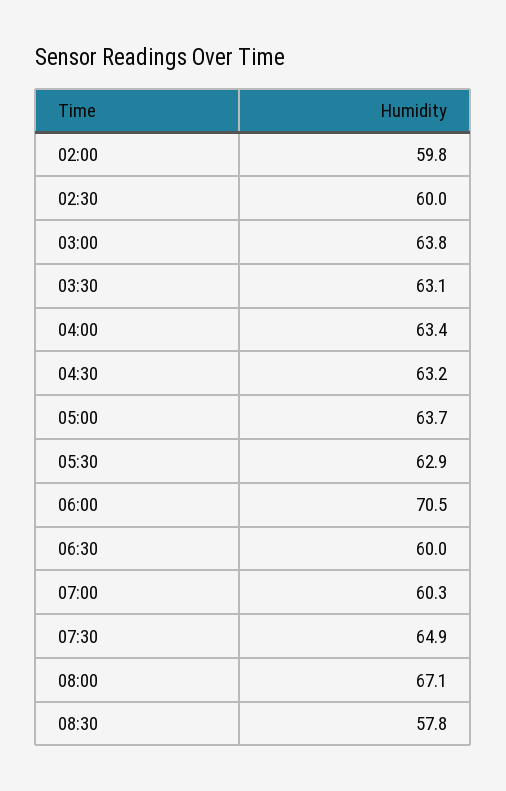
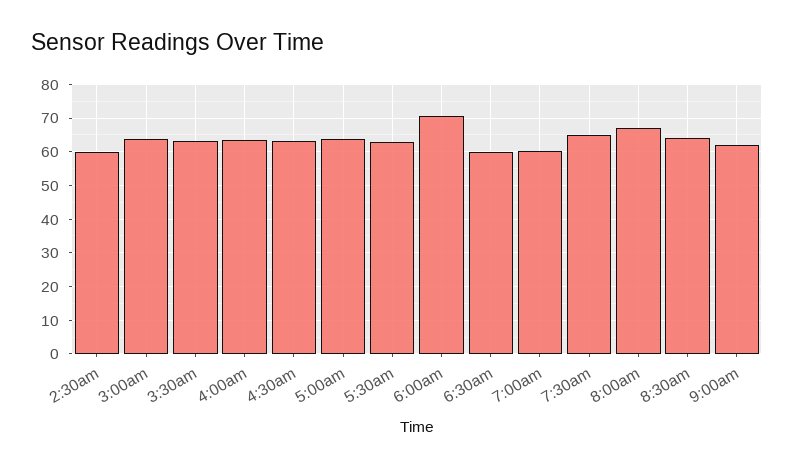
02:00: 59.8 -> none
08:30: 57.8 -> 64
9:00am: none -> 62

